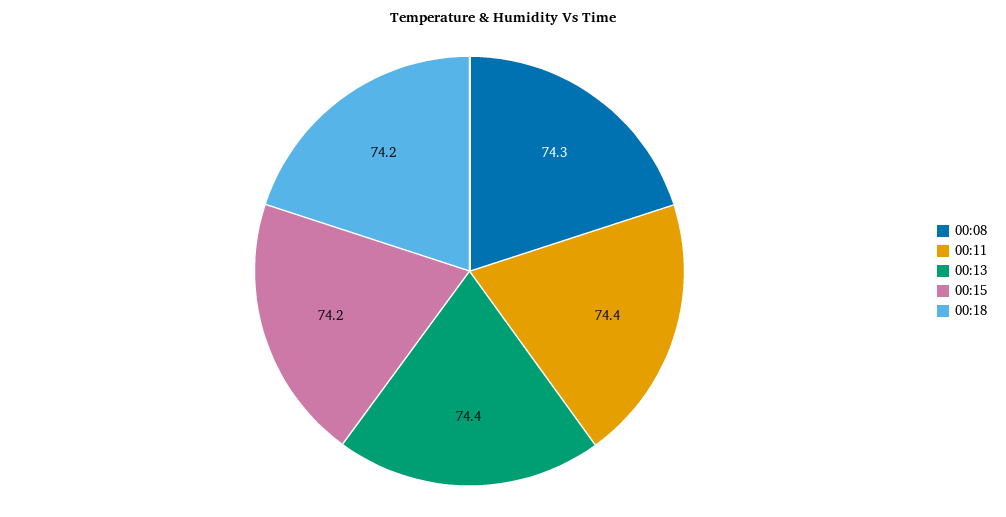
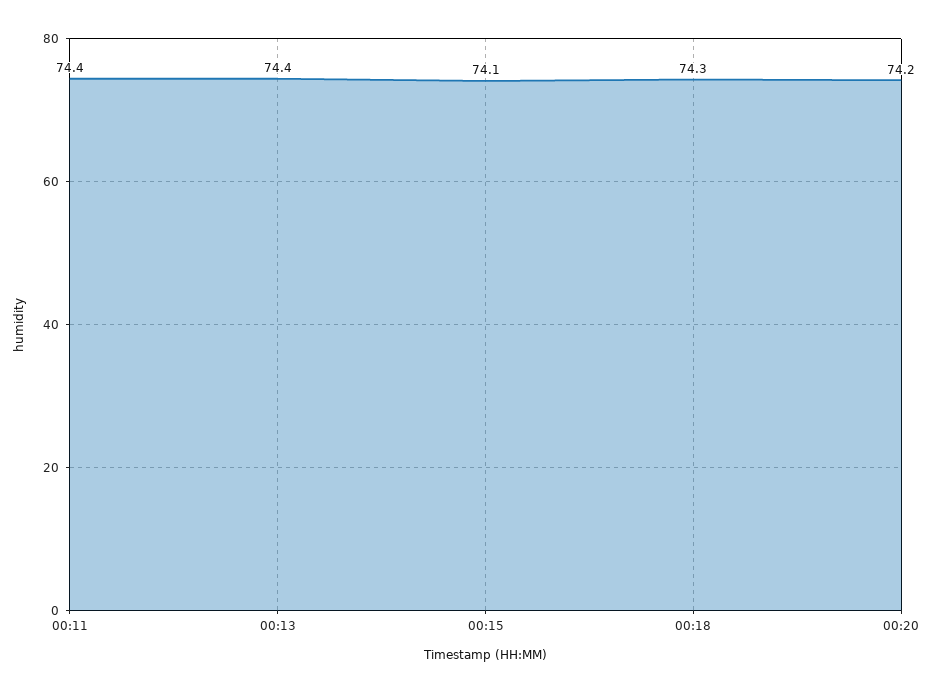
00:08: 74.3 -> none
00:15: 74.2 -> 74.1
00:18: 74.2 -> 74.3
00:20: none -> 74.2

